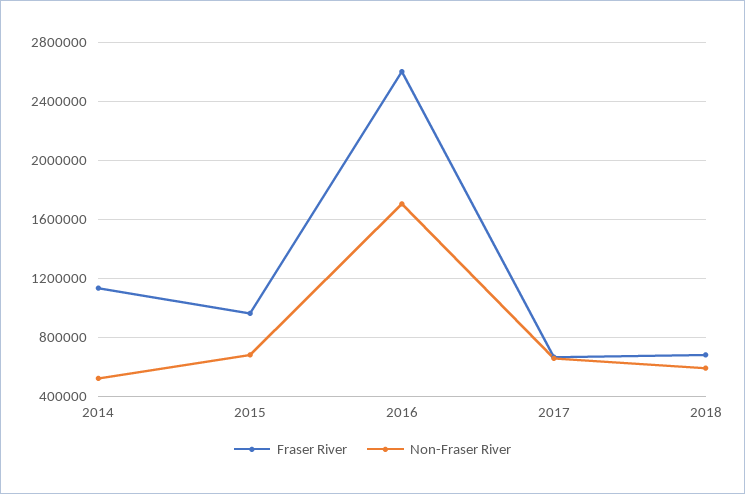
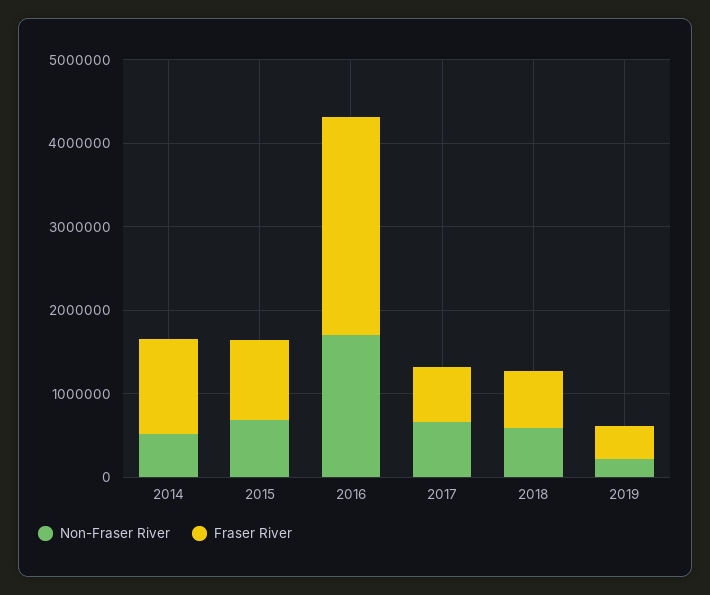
Non-Fraser River, 2019: none -> 200000
Fraser River, 2019: none -> 400000

